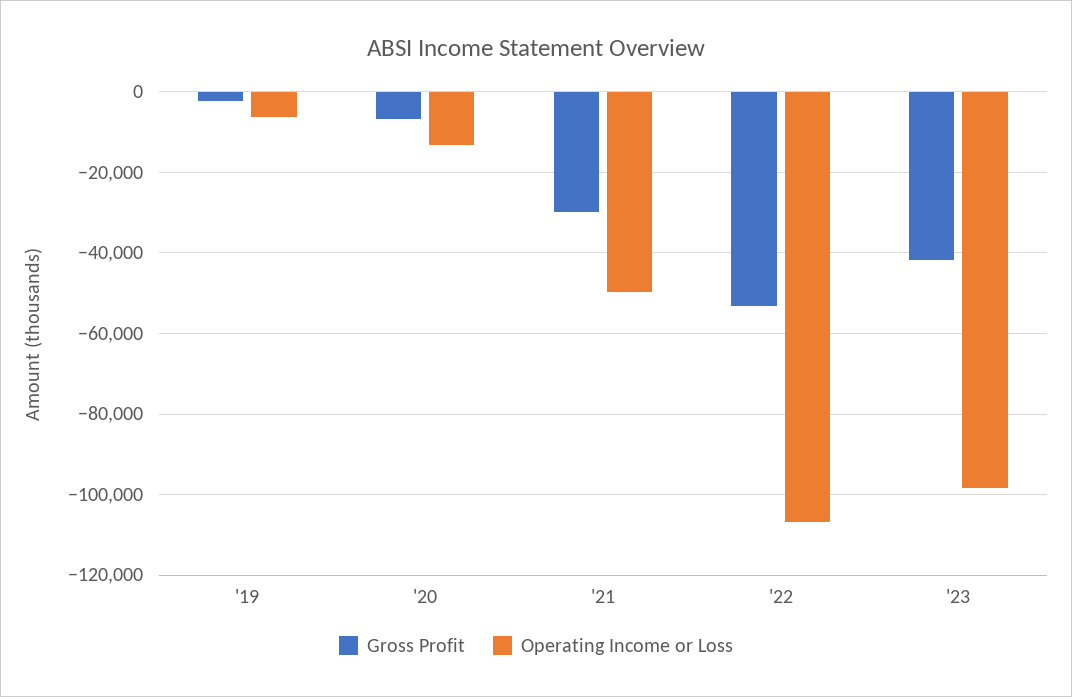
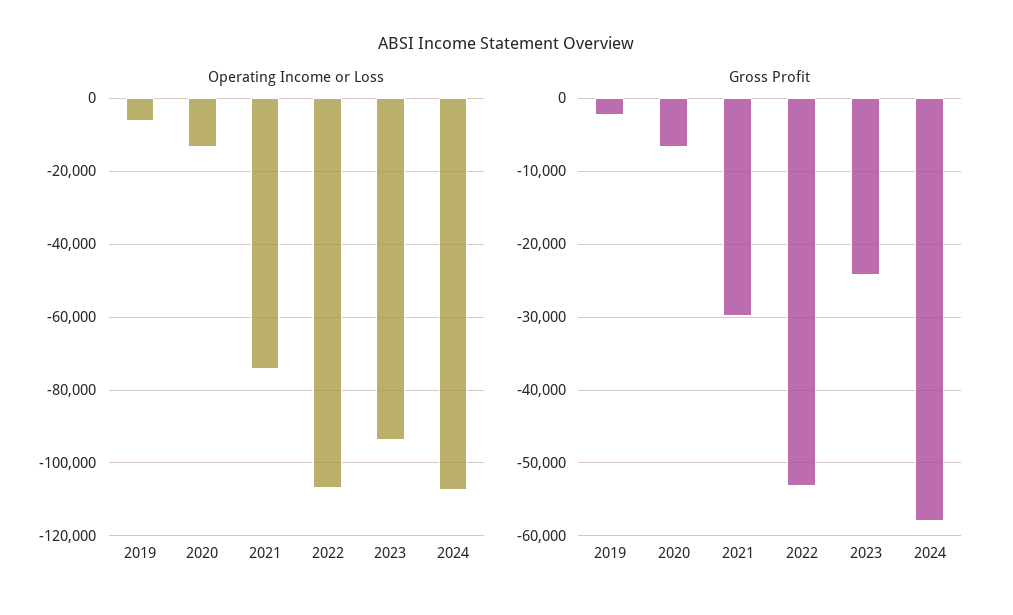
Operating Income or Loss, '21: -50000 -> -74000
Gross Profit, '23: -42000 -> -24000
Operating Income or Loss, '23: -98000 -> -94000
Operating Income or Loss, 2024: none -> -108000
Gross Profit, 2024: none -> -58000

